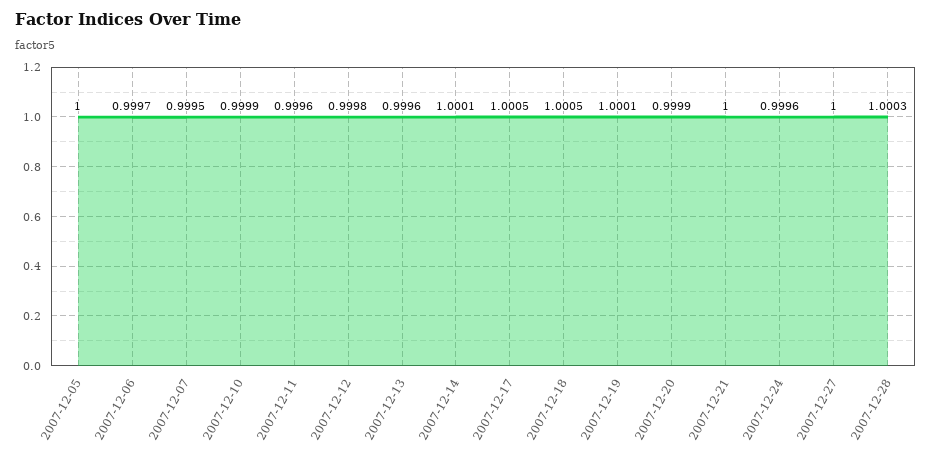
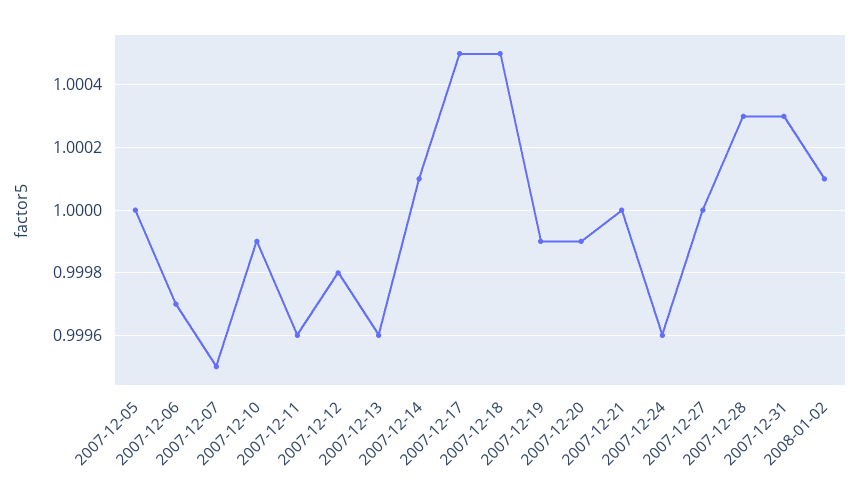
2007-12-19: 1.0001 -> 0.9999
2007-12-31: none -> 1.0003
2008-01-02: none -> 1.0001

